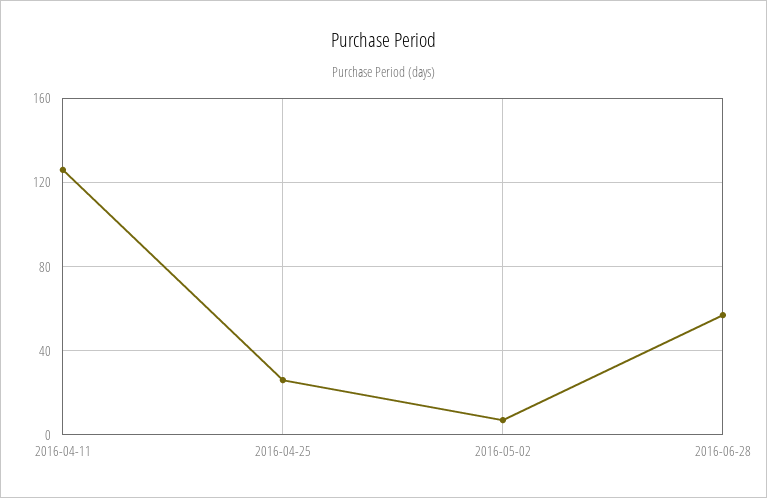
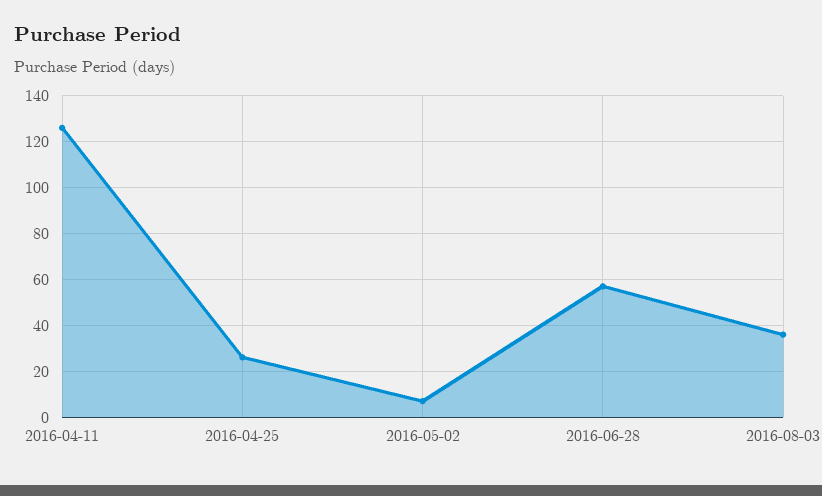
2016-08-03: none -> 35

